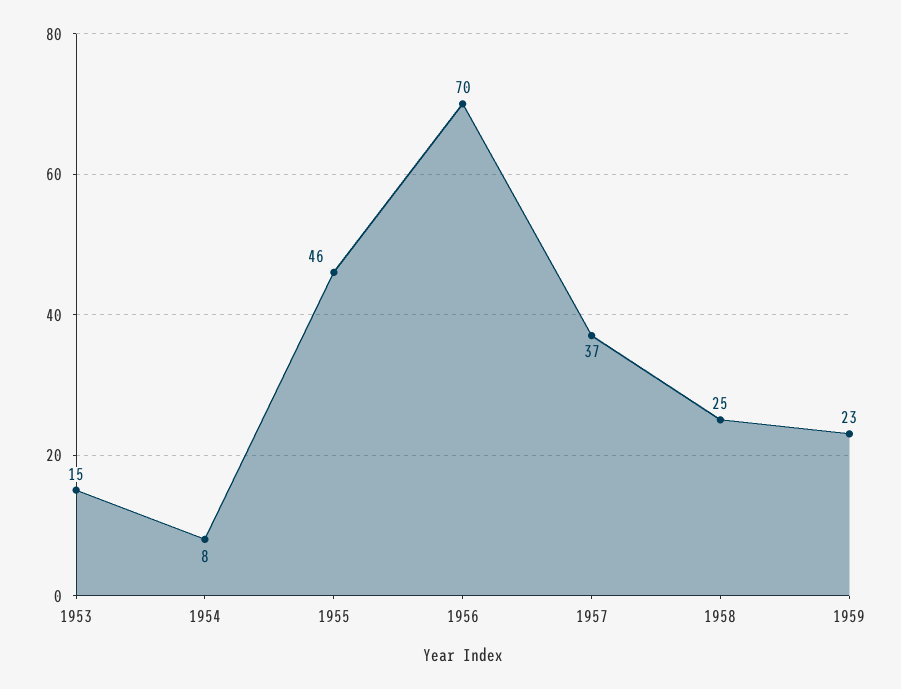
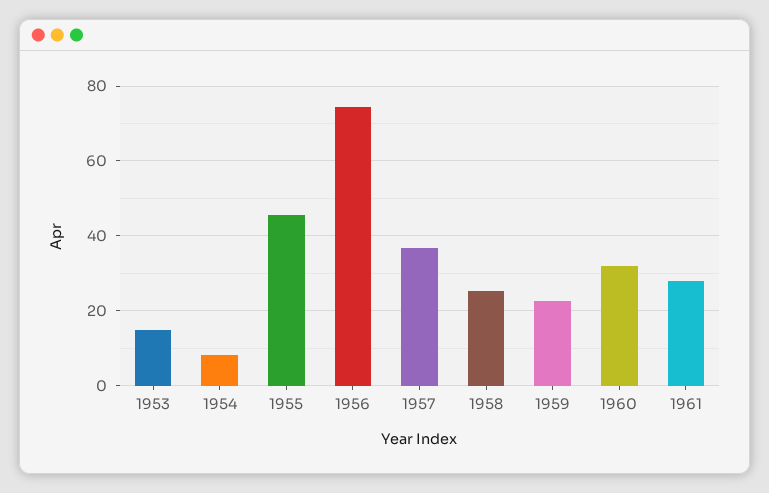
1956: 70 -> 74
1960: none -> 32
1961: none -> 28

